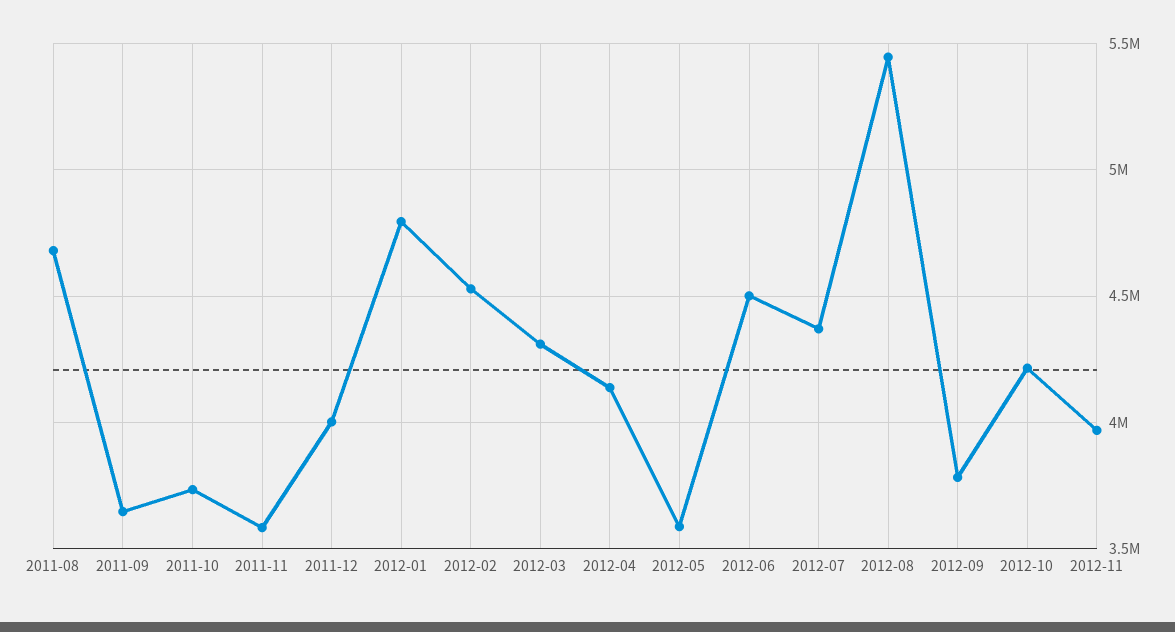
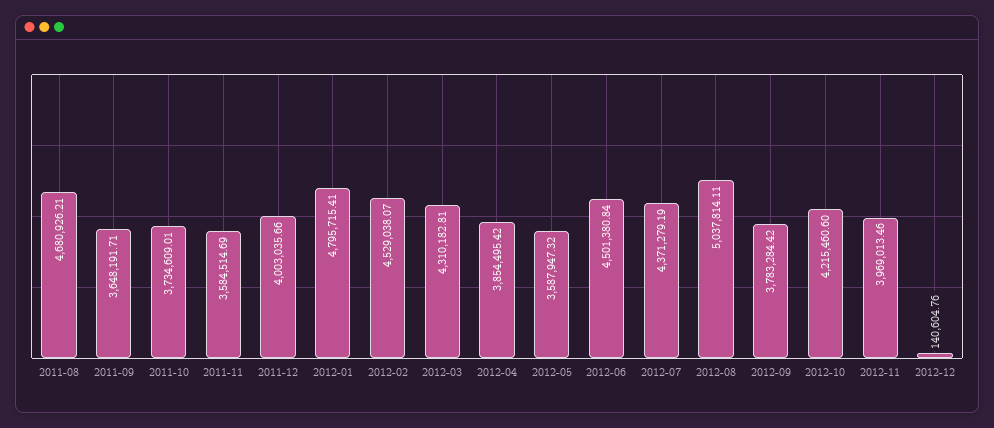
2012-04: 4150000 -> 3854495.42
2012-08: 5450000 -> 5037814.11
2012-12: none -> 140604.76

